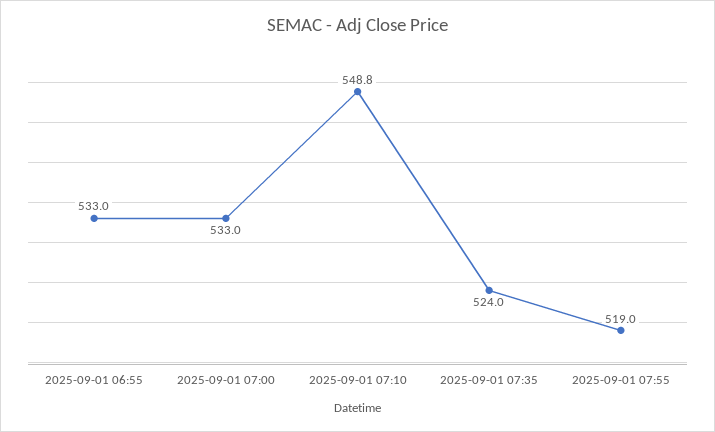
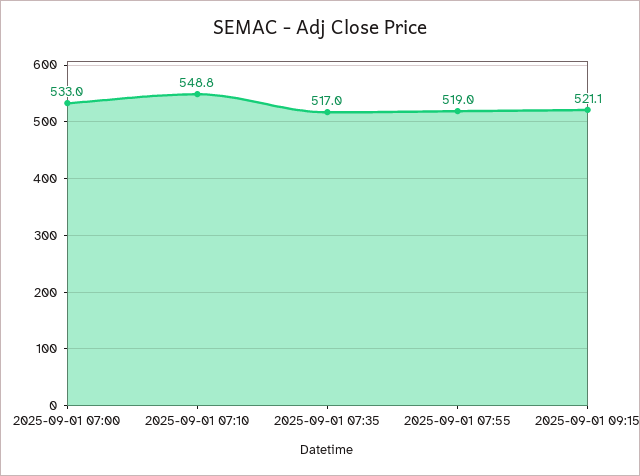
2025-09-01 06:55: 533 -> none
2025-09-01 07:35: 524 -> 517
2025-09-01 09:15: none -> 521.1

